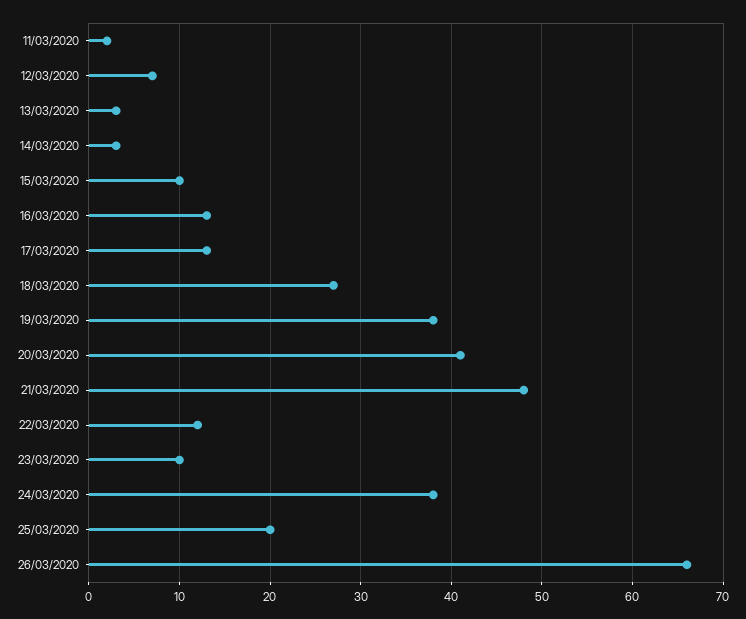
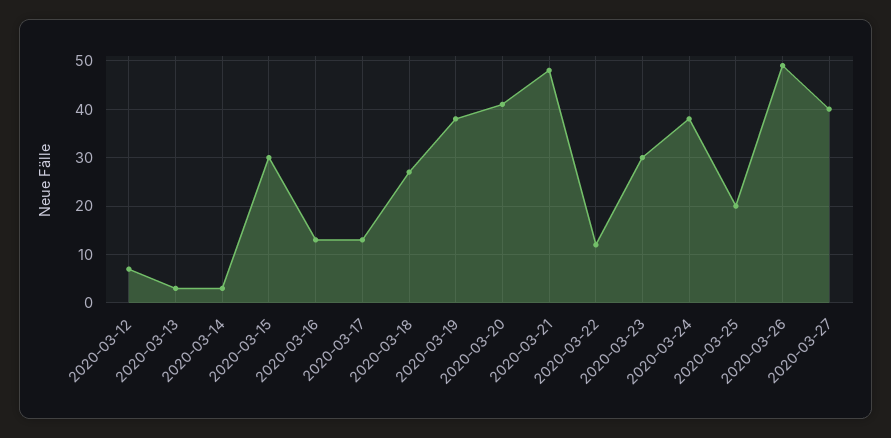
11/03/2020: 2 -> none
15/03/2020: 10 -> 30
23/03/2020: 10 -> 30
26/03/2020: 66 -> 50
2020-03-27: none -> 40

